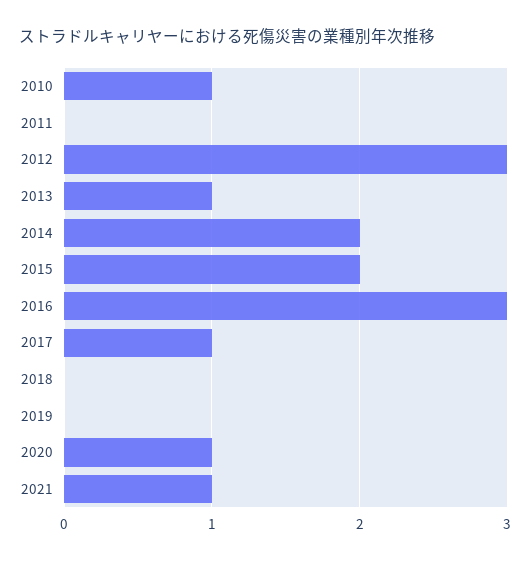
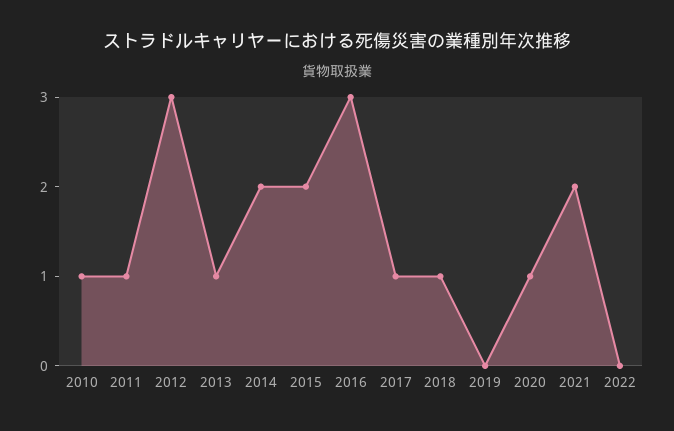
2011: 0 -> 1
2018: 0 -> 1
2021: 1 -> 2
2022: none -> 0

